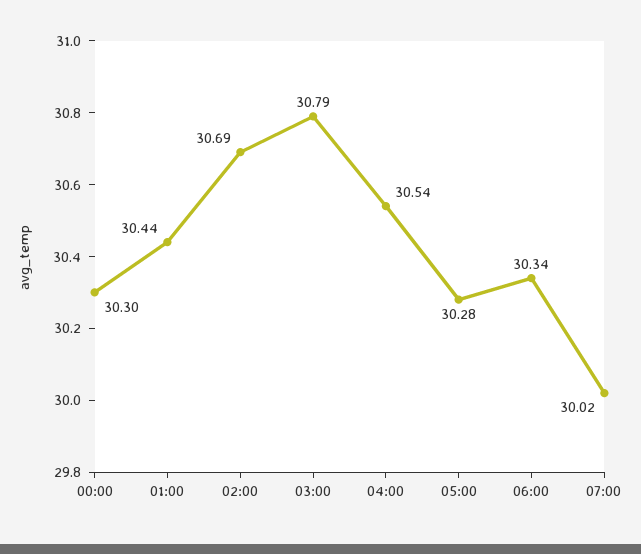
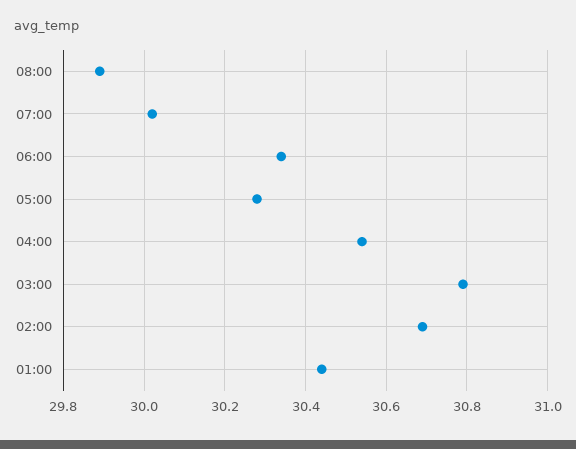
00:00: 30.3 -> none
08:00: none -> 29.9

